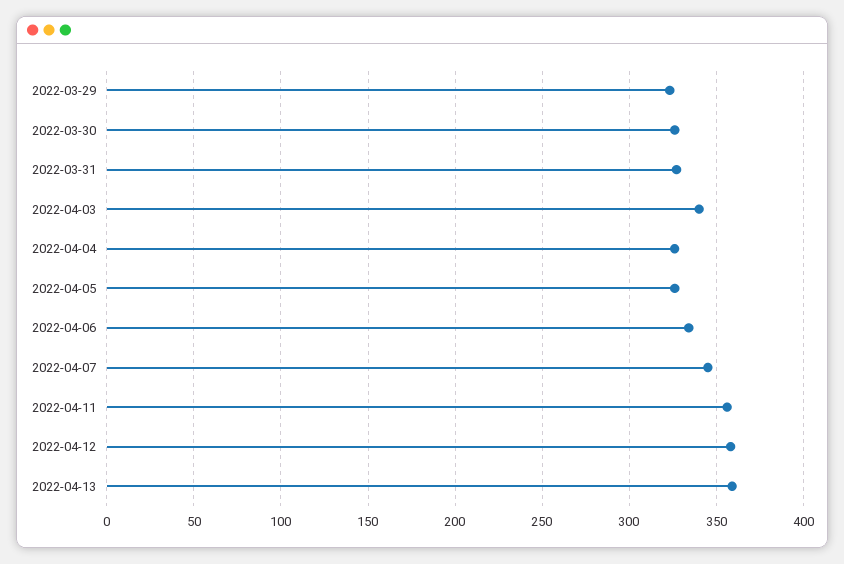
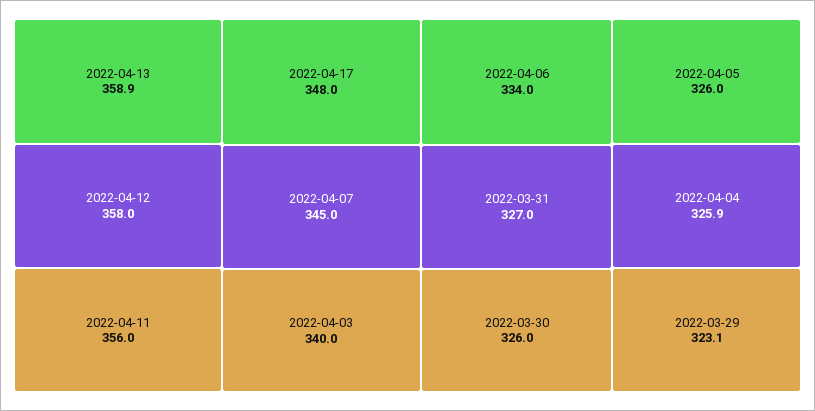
2022-04-17: none -> 348

